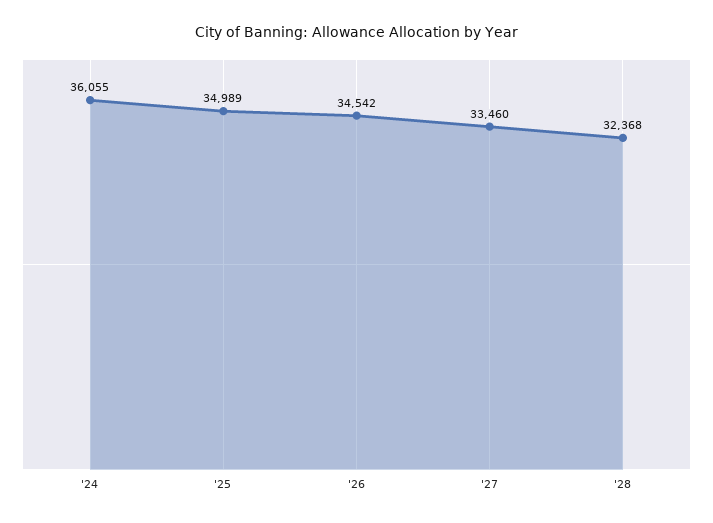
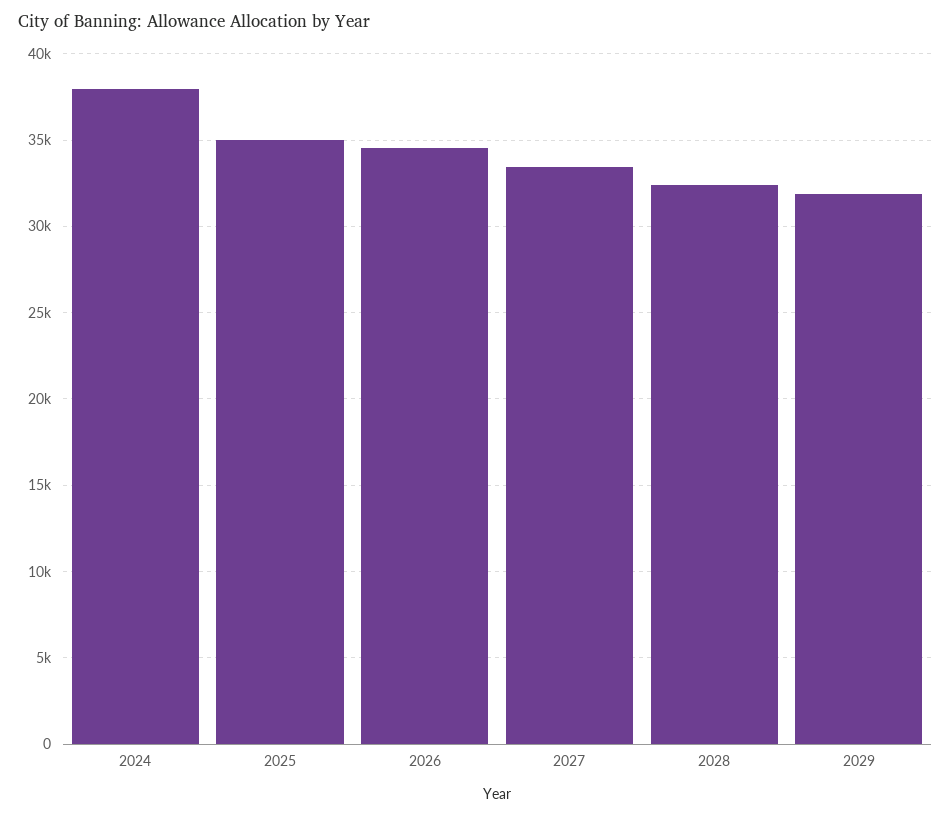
'24: 36055 -> 38000
2029: none -> 32000

